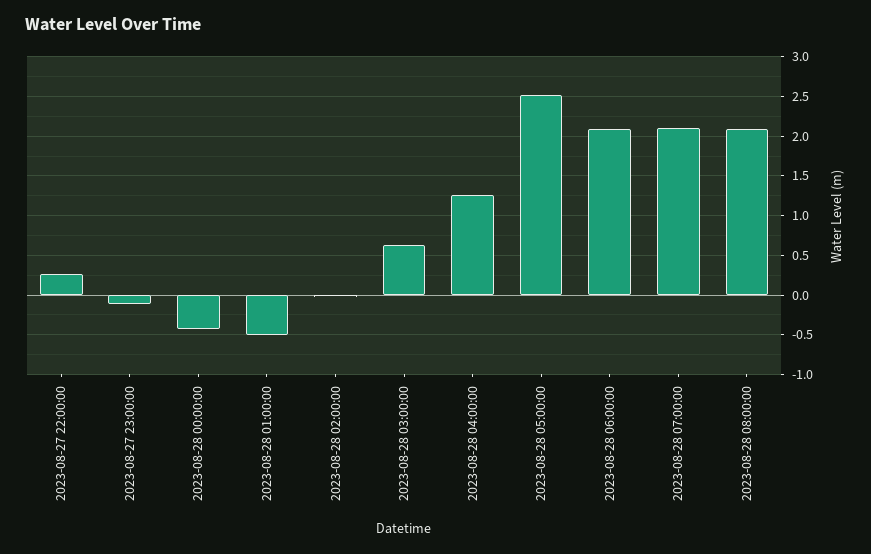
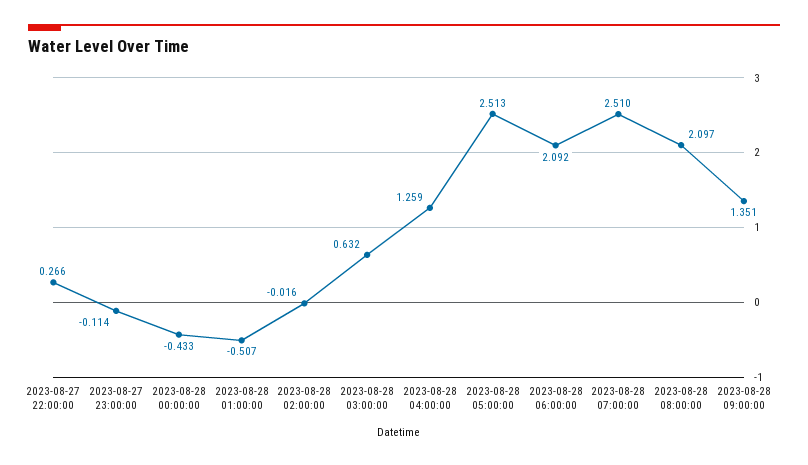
2023-08-28 07:00:00: 2.1 -> 2.51
2023-08-28 09:00:00: none -> 1.351

